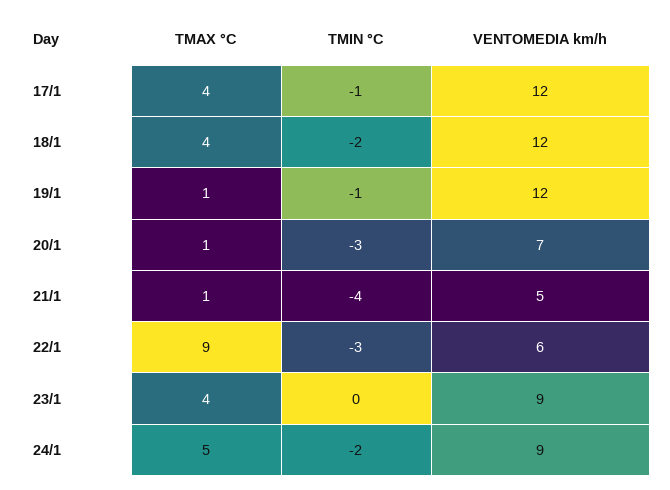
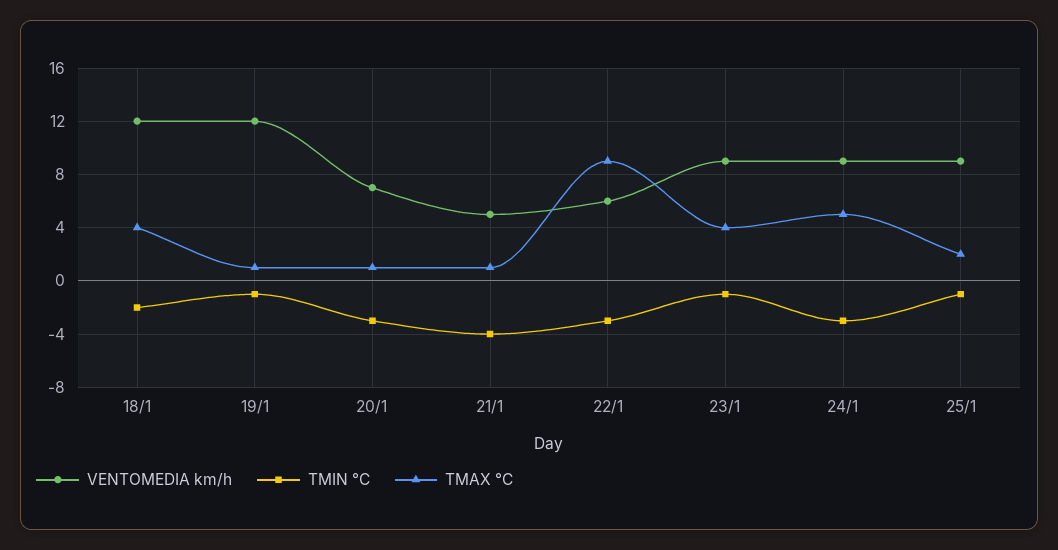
TMAX °C, 17/1: 4 -> none
TMIN °C, 17/1: -1 -> none
VENTOMEDIA km/h, 17/1: 12 -> none
TMIN °C, 23/1: 0 -> -1
TMIN °C, 24/1: -2 -> -3
VENTOMEDIA km/h, 25/1: none -> 9
TMIN °C, 25/1: none -> -1
TMAX °C, 25/1: none -> 2

